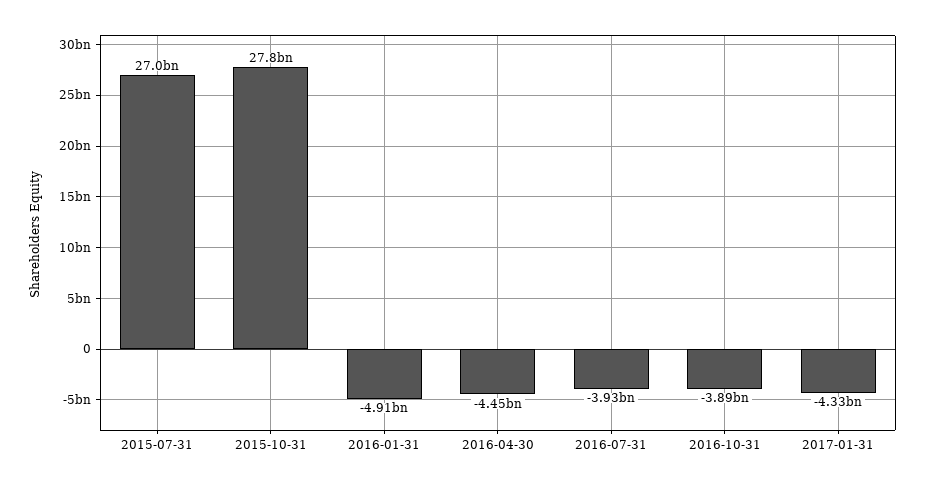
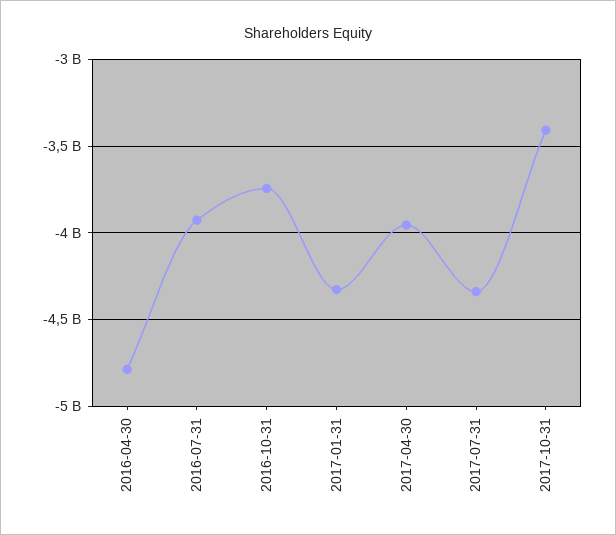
2015-07-31: 27000000000 -> none
2015-10-31: 27800000000 -> none
2016-01-31: -4910000000 -> none
2016-04-30: -4450000000 -> -4800000000
2016-10-31: -3890000000 -> -3750000000
2017-04-30: none -> -3950000000
2017-07-31: none -> -4350000000
2017-10-31: none -> -3400000000

